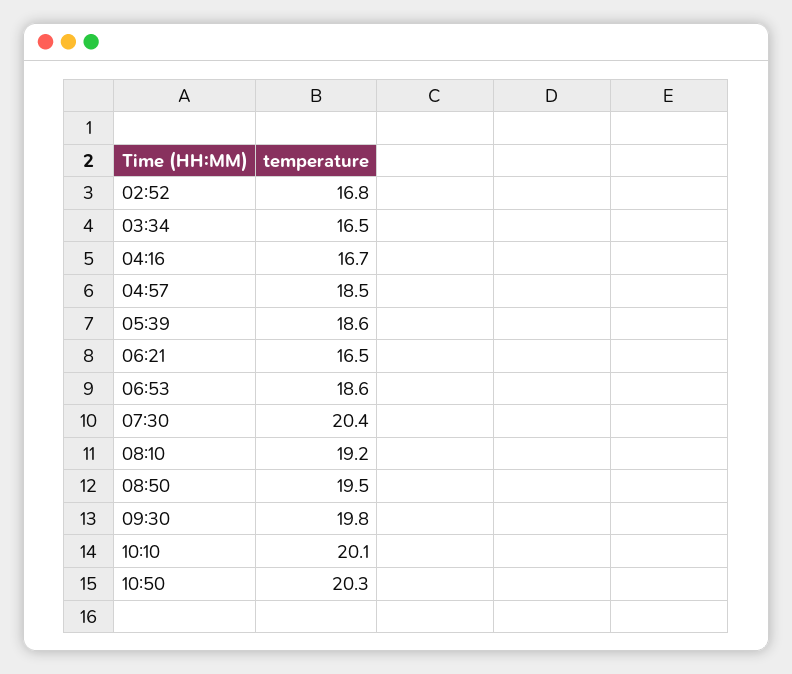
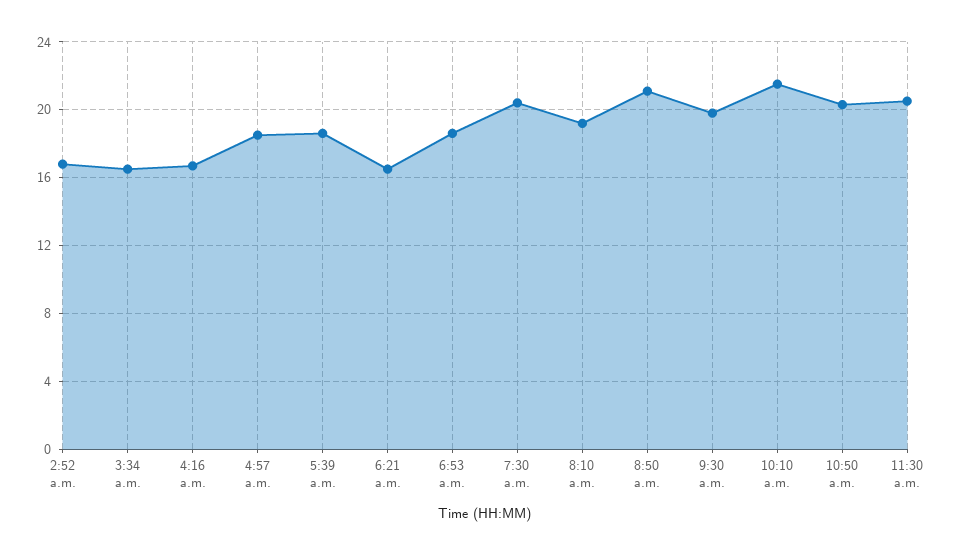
08:50: 19.5 -> 21
10:10: 20.1 -> 21.5
11:30 a.m.: none -> 20.5

